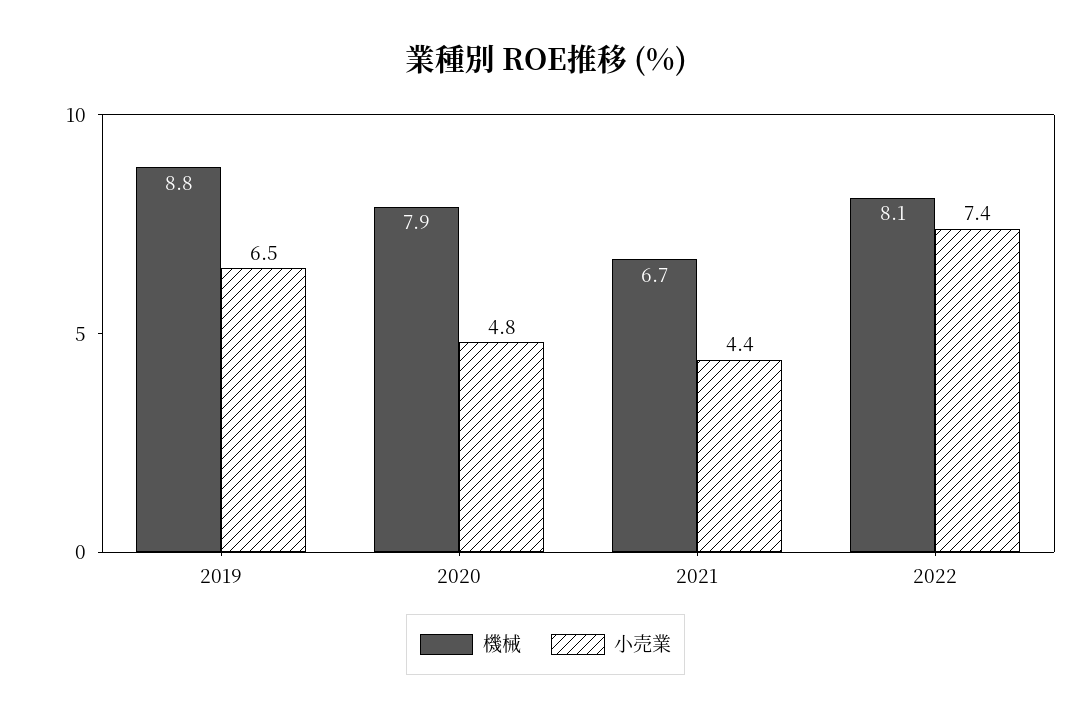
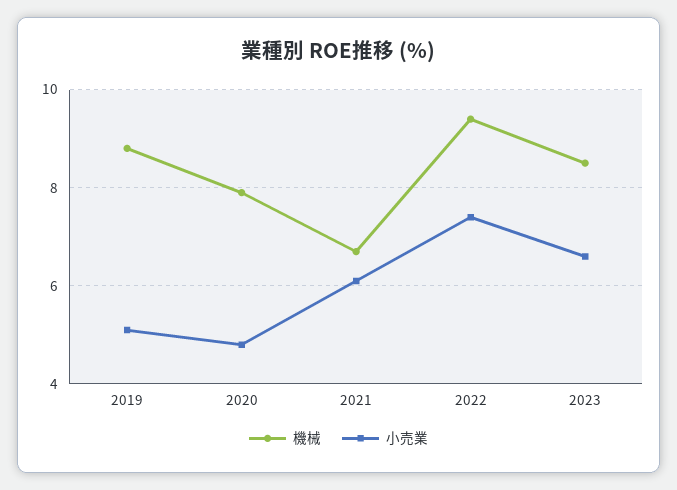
小売業, 2019: 6.5 -> 5
小売業, 2021: 4.4 -> 6
機械, 2022: 8.1 -> 9.5
機械, 2023: none -> 8.5
小売業, 2023: none -> 6.5

